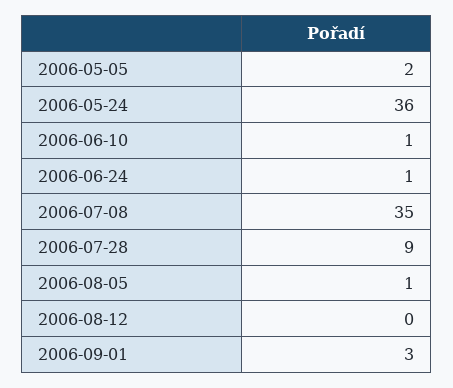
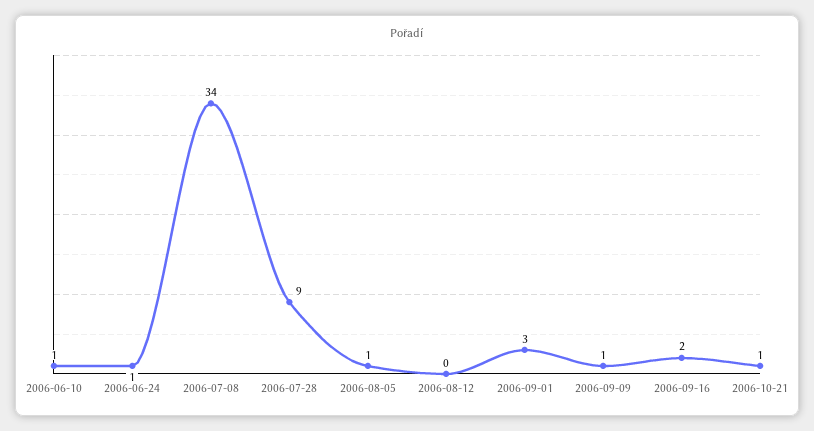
2006-05-05: 2 -> none
2006-05-24: 36 -> none
2006-07-08: 35 -> 34
2006-09-09: none -> 1
2006-09-16: none -> 2
2006-10-21: none -> 1

